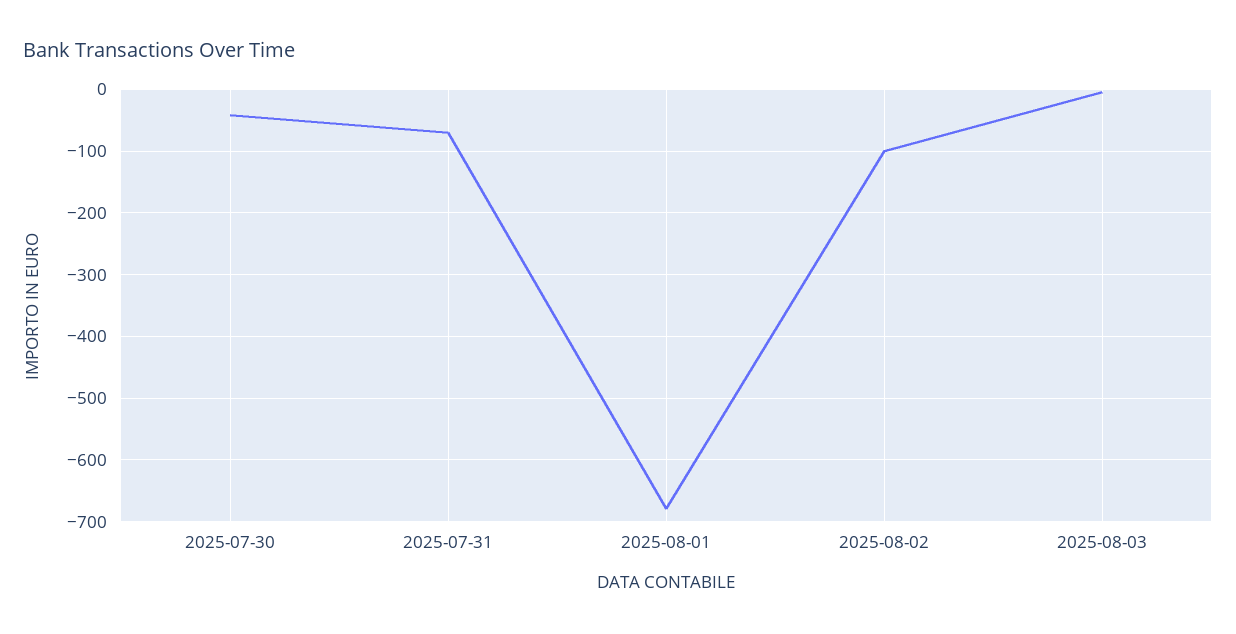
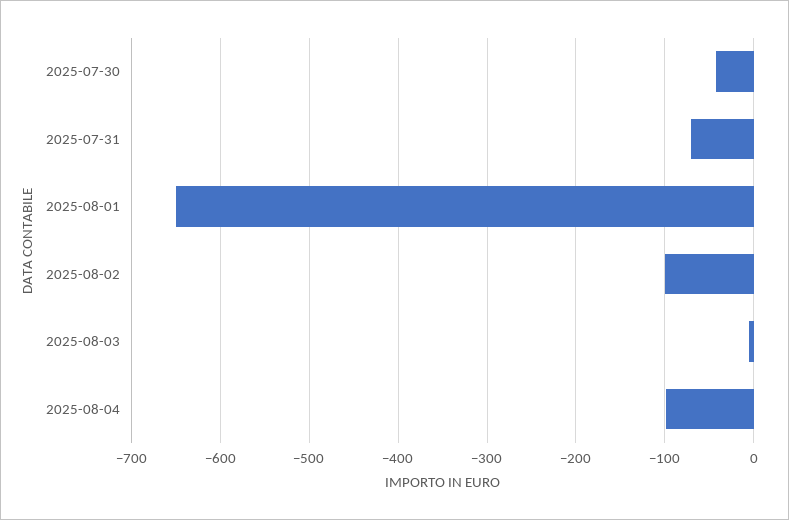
2025-08-01: -680 -> -650
2025-08-04: none -> -100

